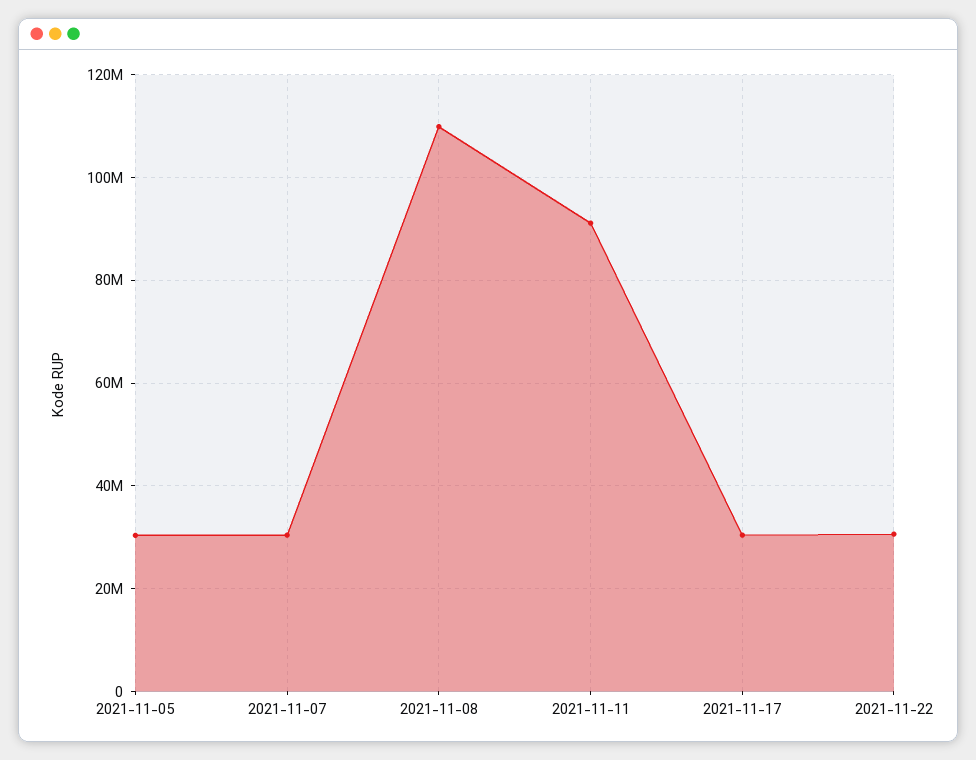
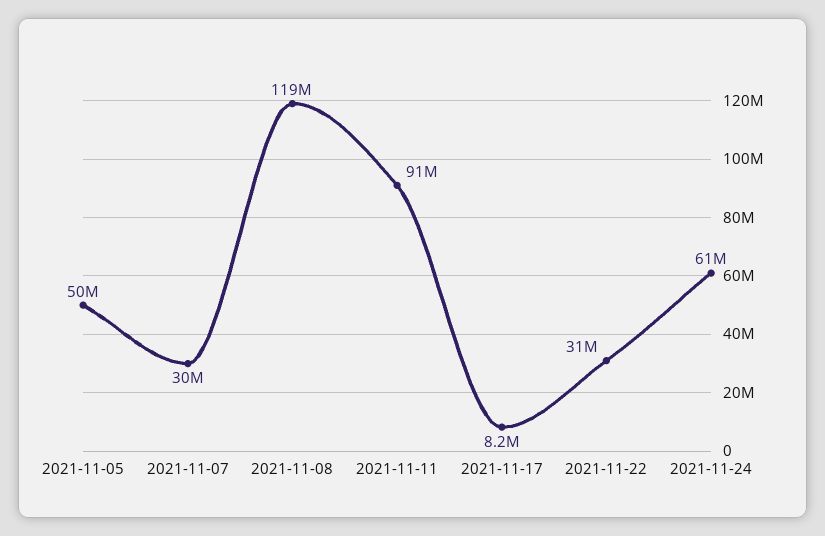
2021-11-05: 30000000 -> 50000000
2021-11-08: 110000000 -> 119000000
2021-11-17: 30000000 -> 8200000
2021-11-24: none -> 61000000

